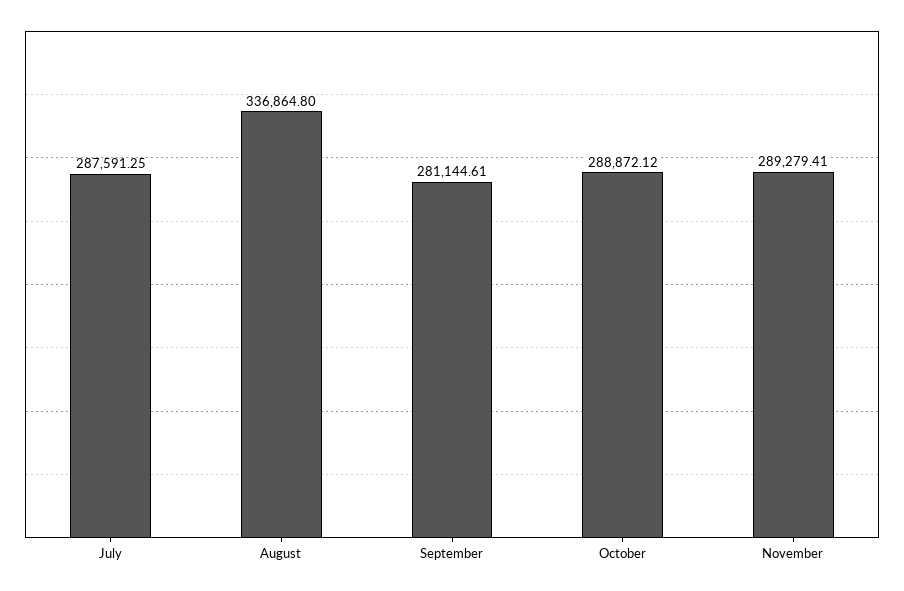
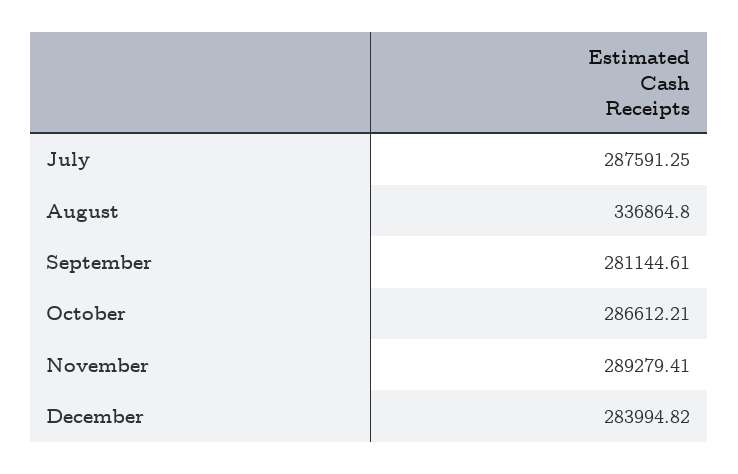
October: 288872.12 -> 286612.21
December: none -> 283994.82

